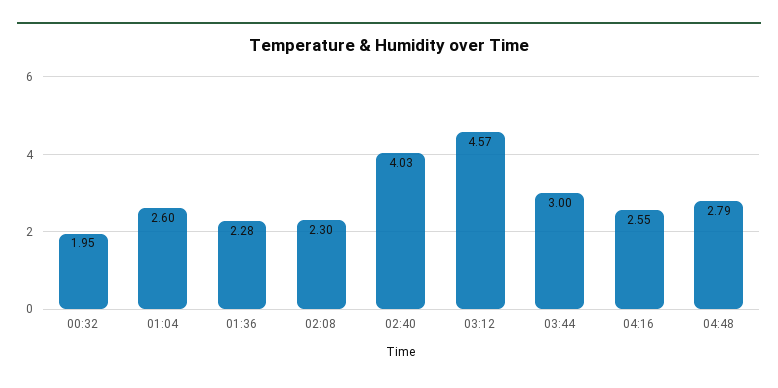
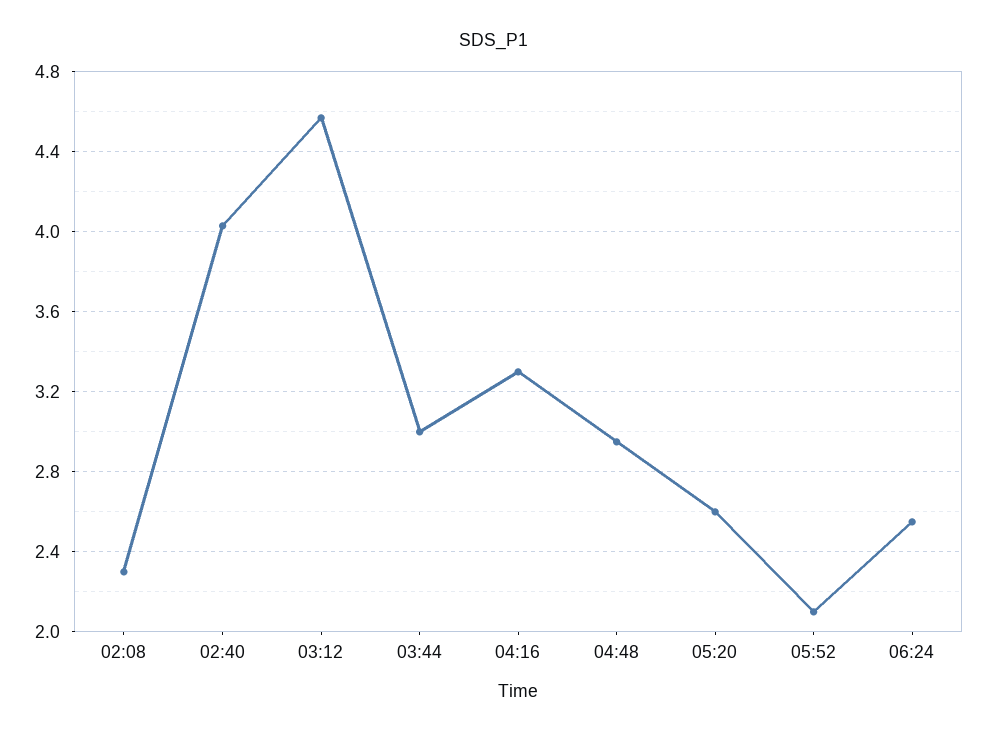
00:32: 1.95 -> none
01:04: 2.6 -> none
01:36: 2.28 -> none
04:16: 2.55 -> 3.3
04:48: 2.79 -> 2.95
05:20: none -> 2.6
05:52: none -> 2.1
06:24: none -> 2.55

